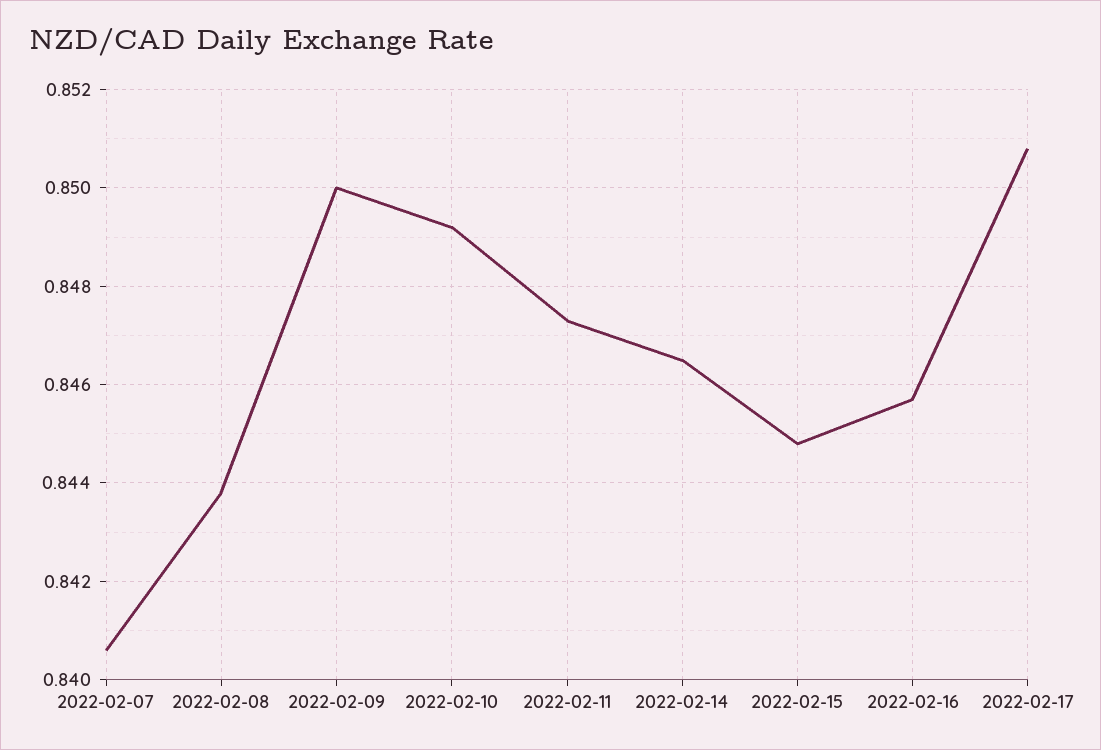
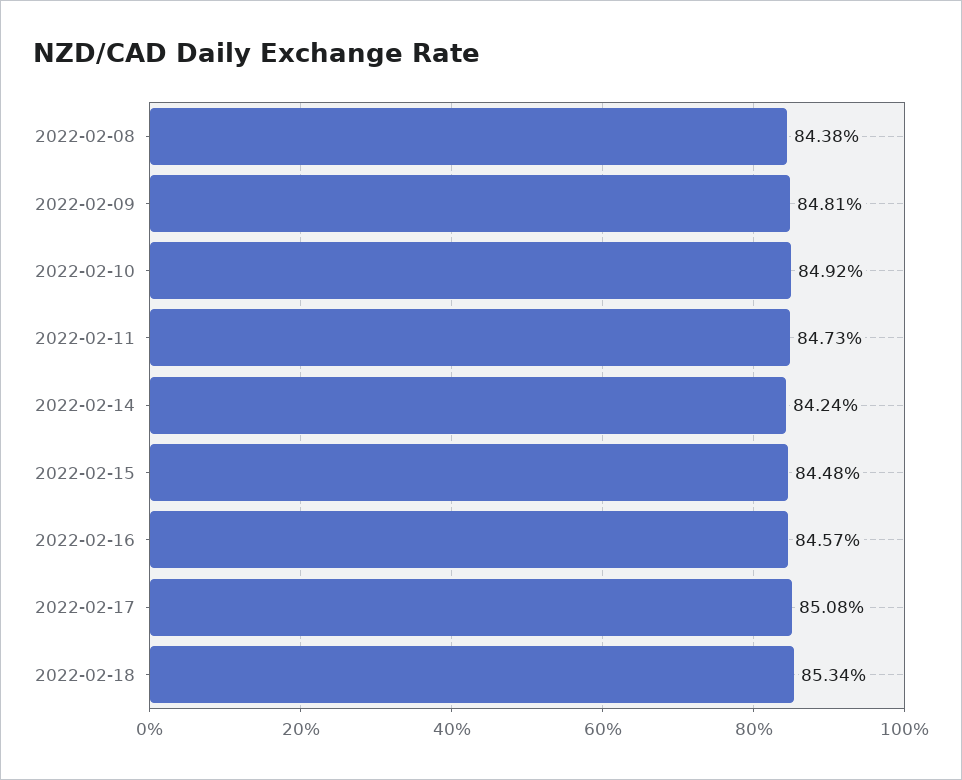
2022-02-07: 0.8405 -> none
2022-02-09: 0.85 -> 0.8481
2022-02-14: 0.8465 -> 0.8424
2022-02-18: none -> 0.8534

